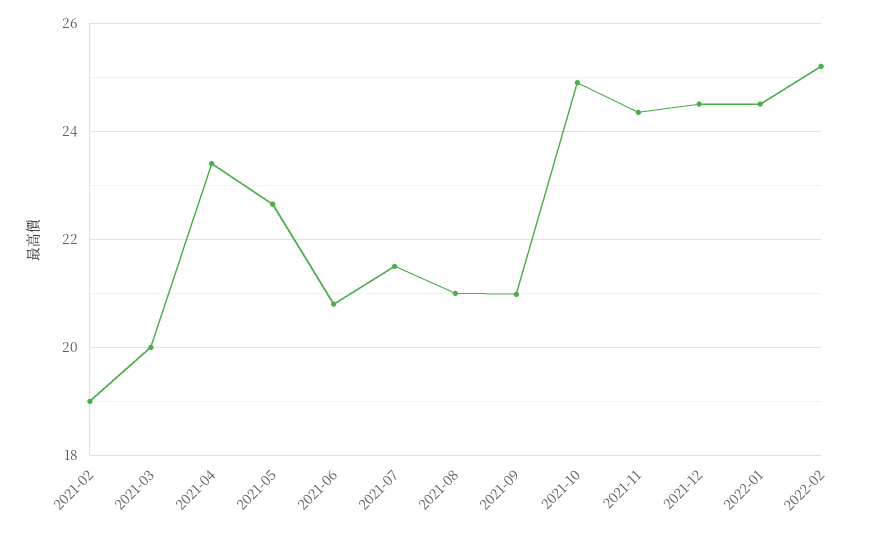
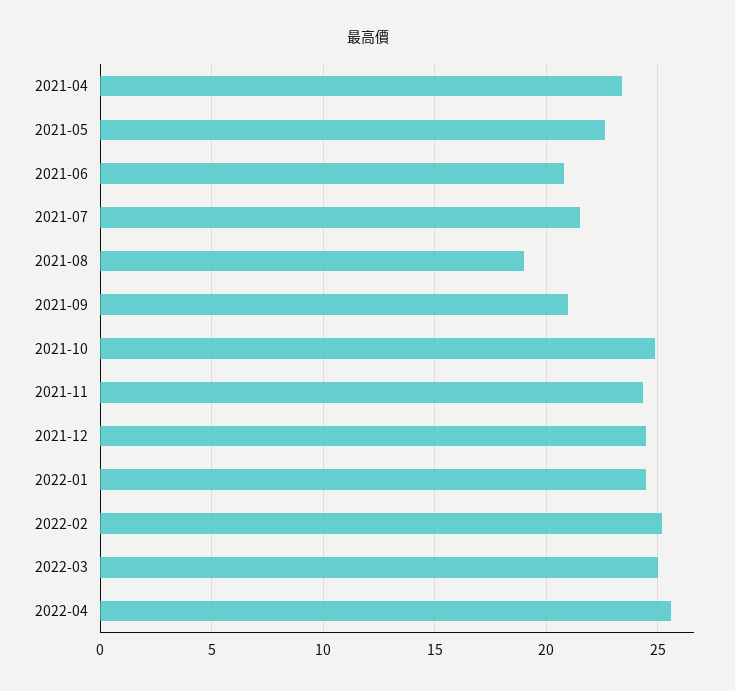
2021-02: 19 -> none
2021-03: 20 -> none
2021-08: 21 -> 19
2022-03: none -> 25
2022-04: none -> 25.5

